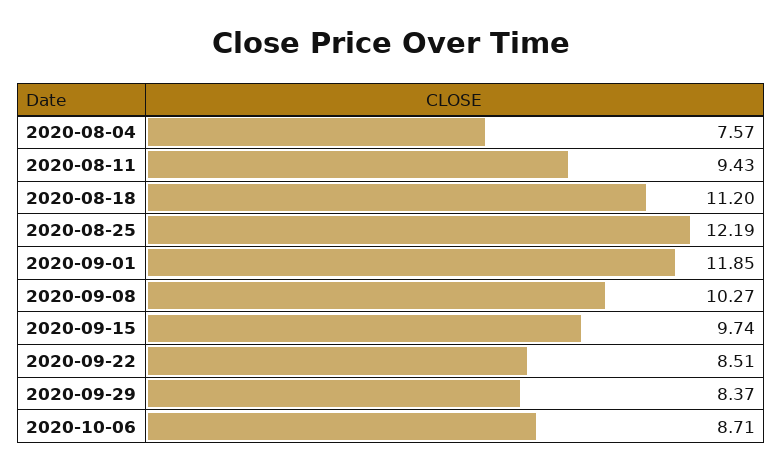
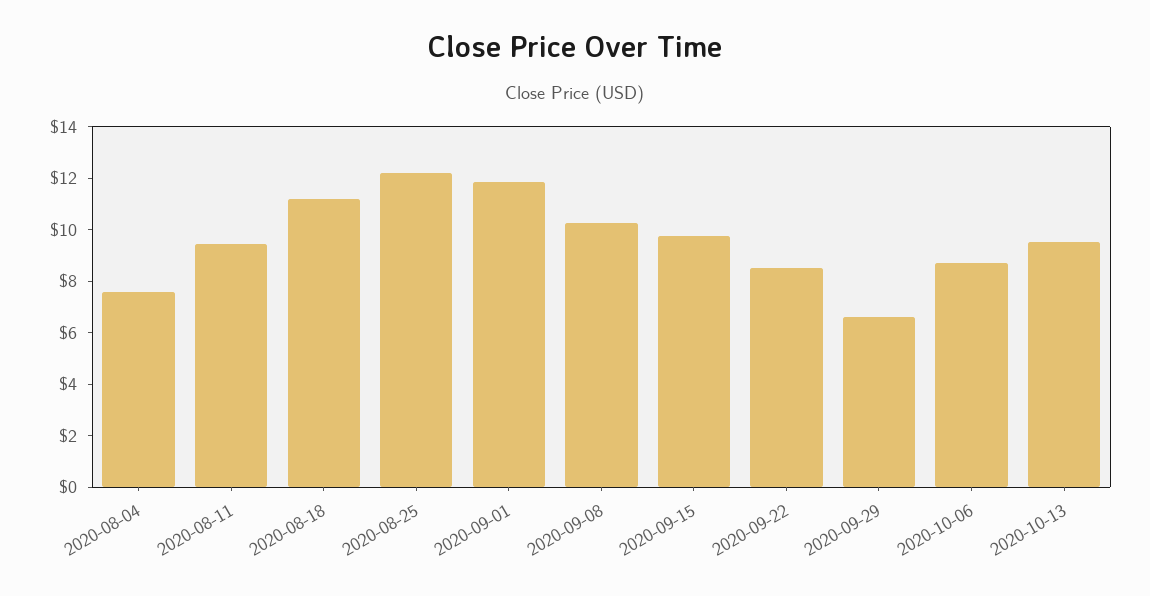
2020-09-29: 8.37 -> 6.5
2020-10-13: none -> 9.5

